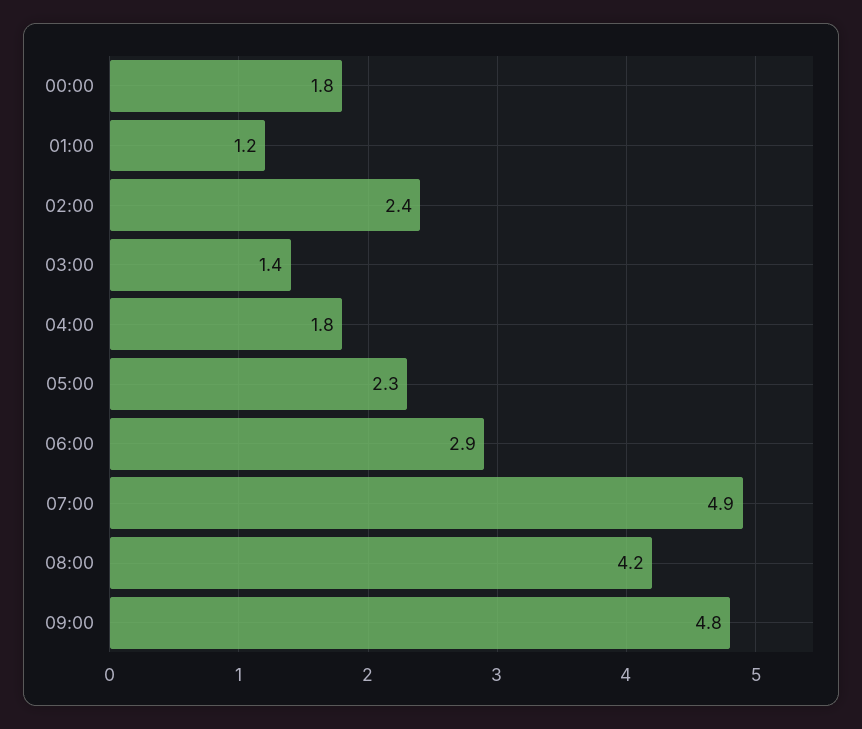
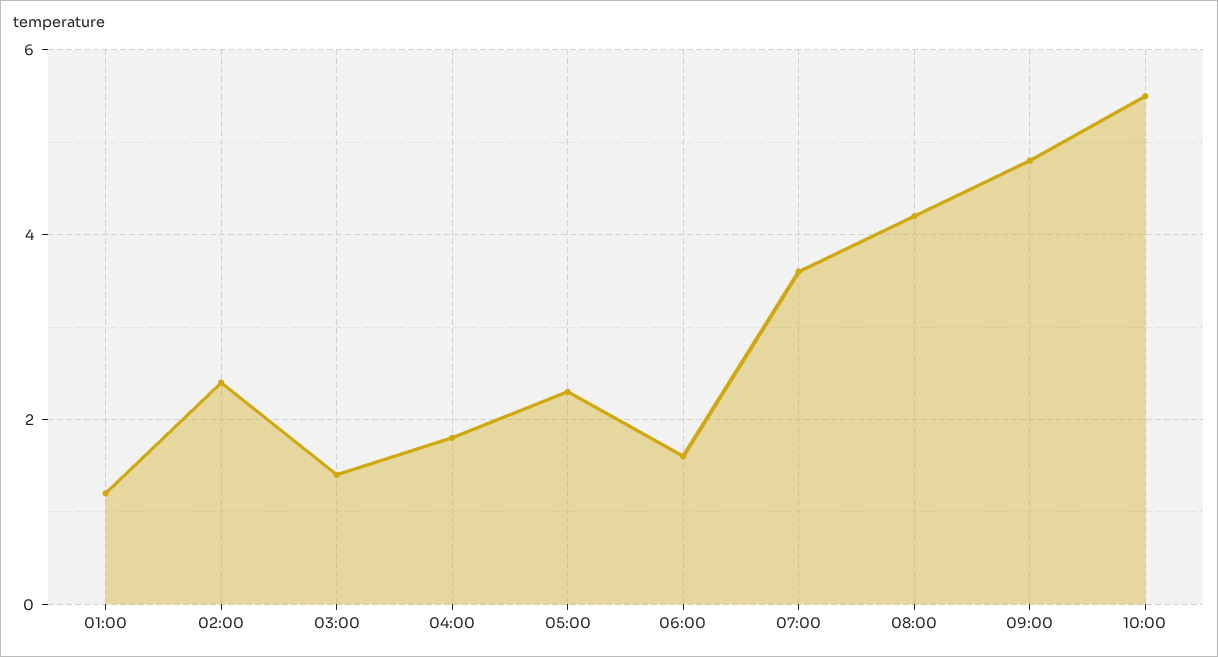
00:00: 1.8 -> none
06:00: 2.9 -> 1.5
07:00: 4.9 -> 3.5
10:00: none -> 5.5

